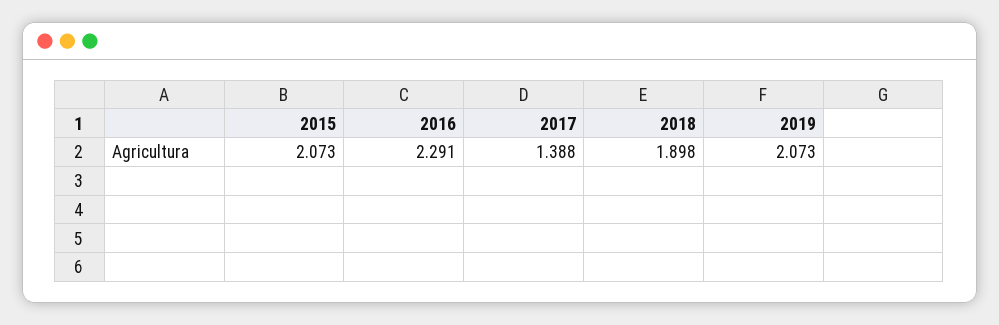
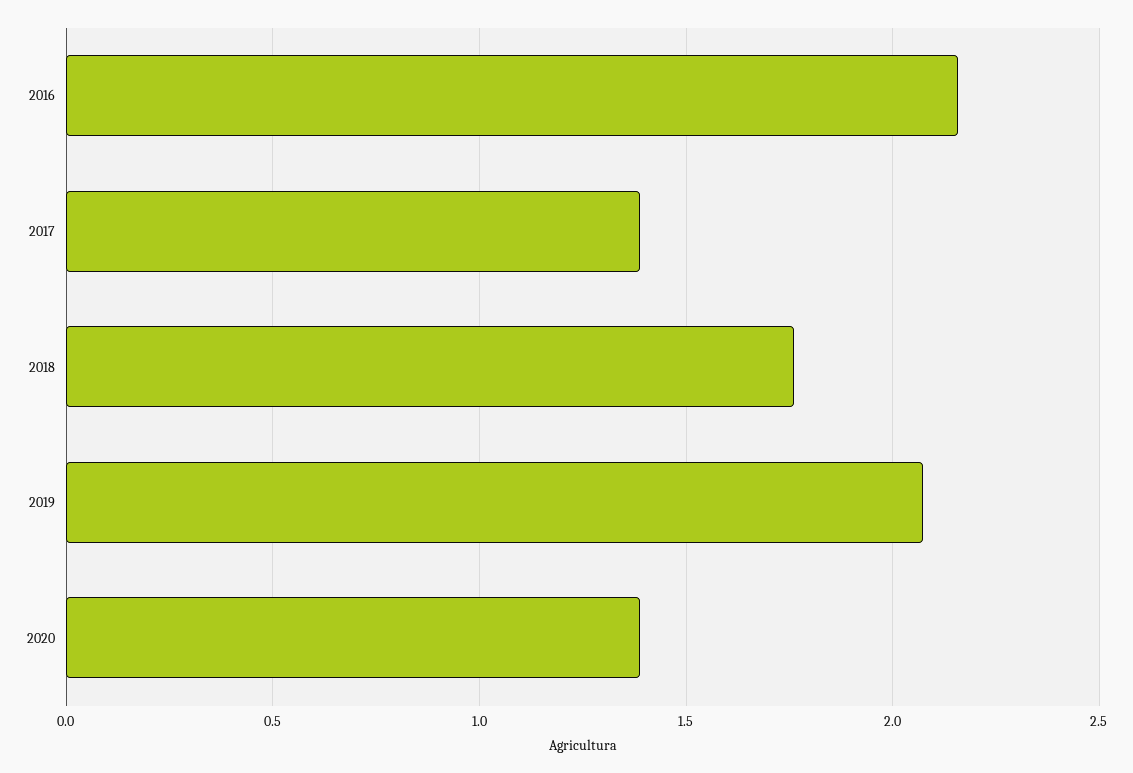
2015: 2.073 -> none
2016: 2.291 -> 2.15
2018: 1.898 -> 1.75
2020: none -> 1.4

